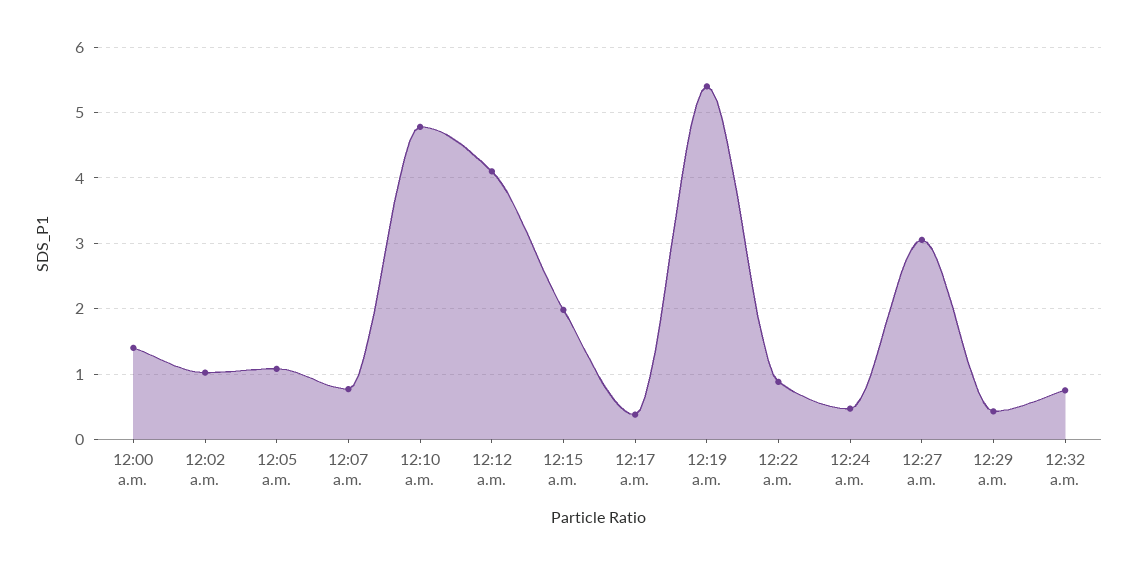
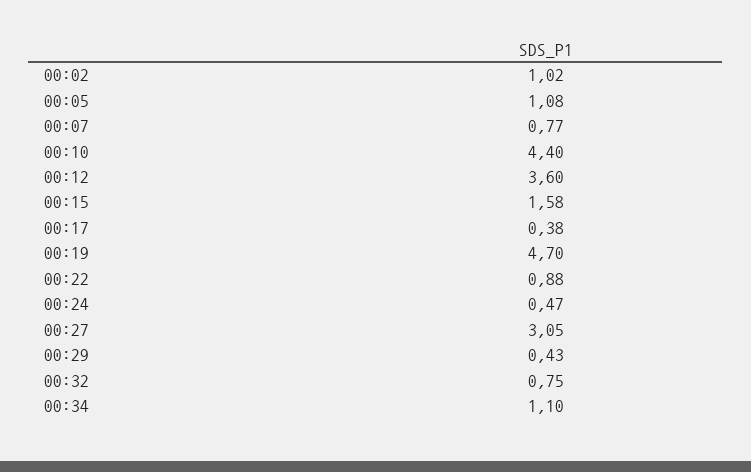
12:00 a.m.: 1.4 -> none
12:10 a.m.: 4.8 -> 4.4
12:12 a.m.: 4.1 -> 3.6
12:15 a.m.: 2 -> 1.58
12:19 a.m.: 5.4 -> 4.7
00:34: none -> 1.1

